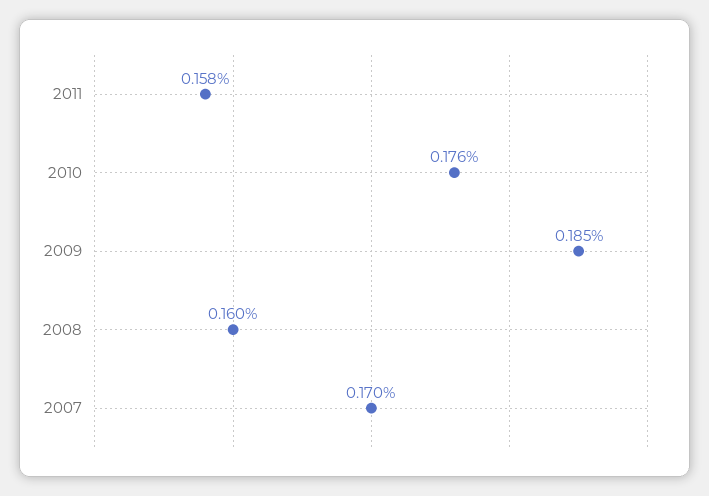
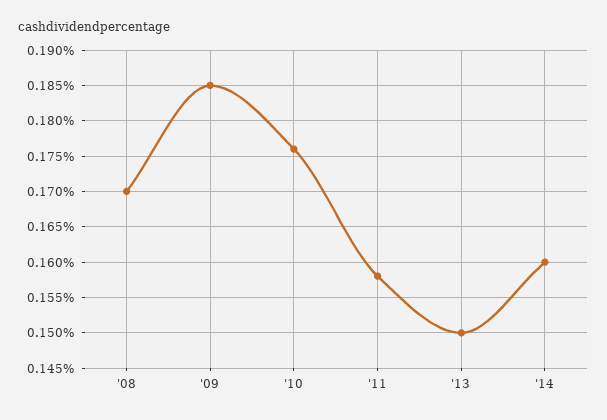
2008: 0.16 -> 0.17
2007: 0.17 -> none
'13: none -> 0.15
'14: none -> 0.16

